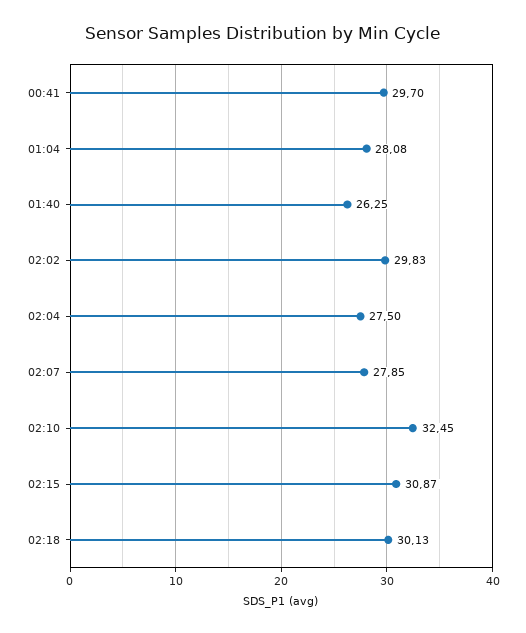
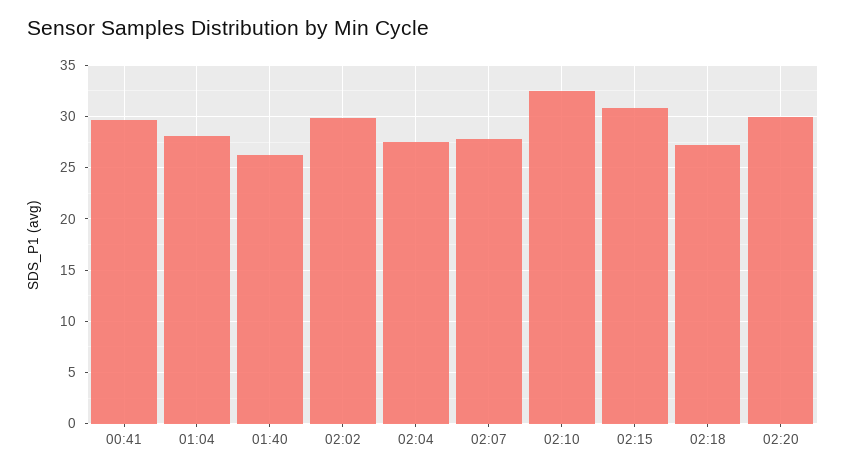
02:18: 30.13 -> 27
02:20: none -> 30

